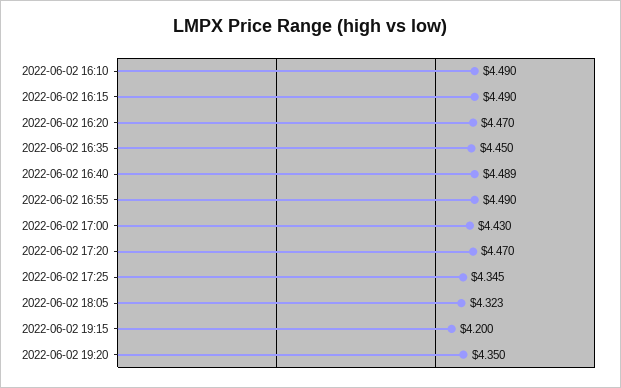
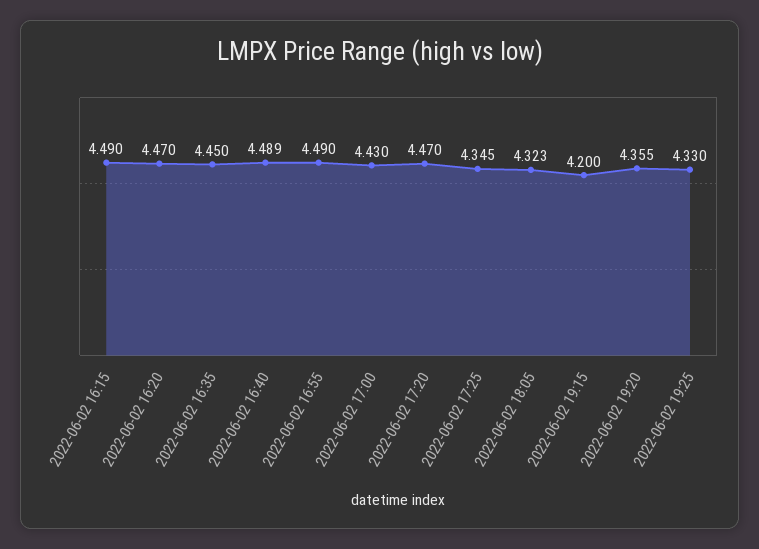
2022-06-02 16:10: 4.49 -> none
2022-06-02 19:20: 4.35 -> 4.355
2022-06-02 19:25: none -> 4.33

